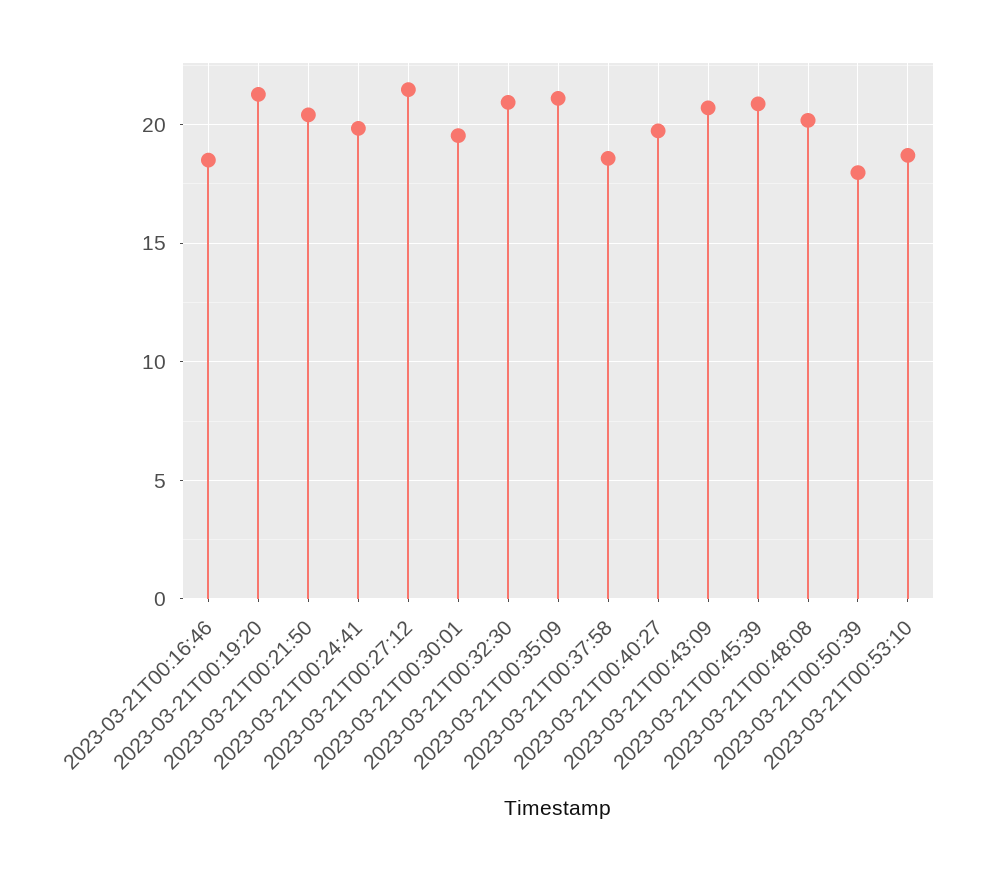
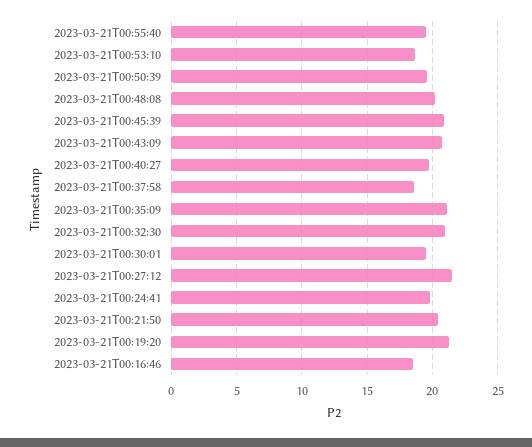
2023-03-21T00:50:39: 18 -> 19.5
2023-03-21T00:55:40: none -> 19.5

